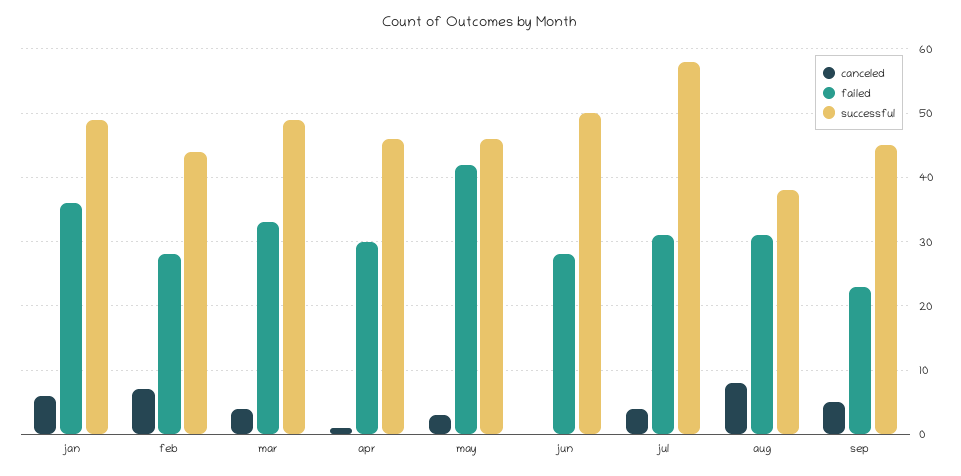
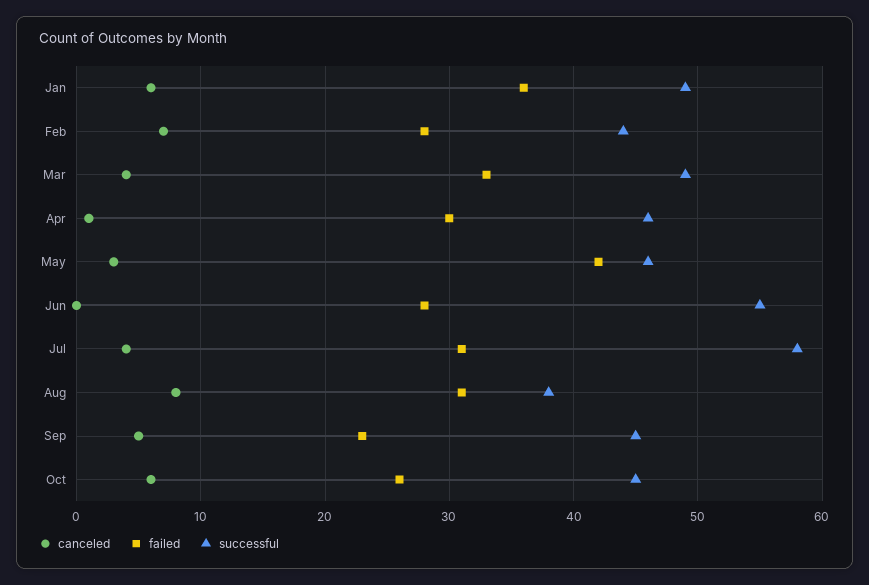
successful, jun: 50 -> 55
canceled, Oct: none -> 6
failed, Oct: none -> 26
successful, Oct: none -> 45

